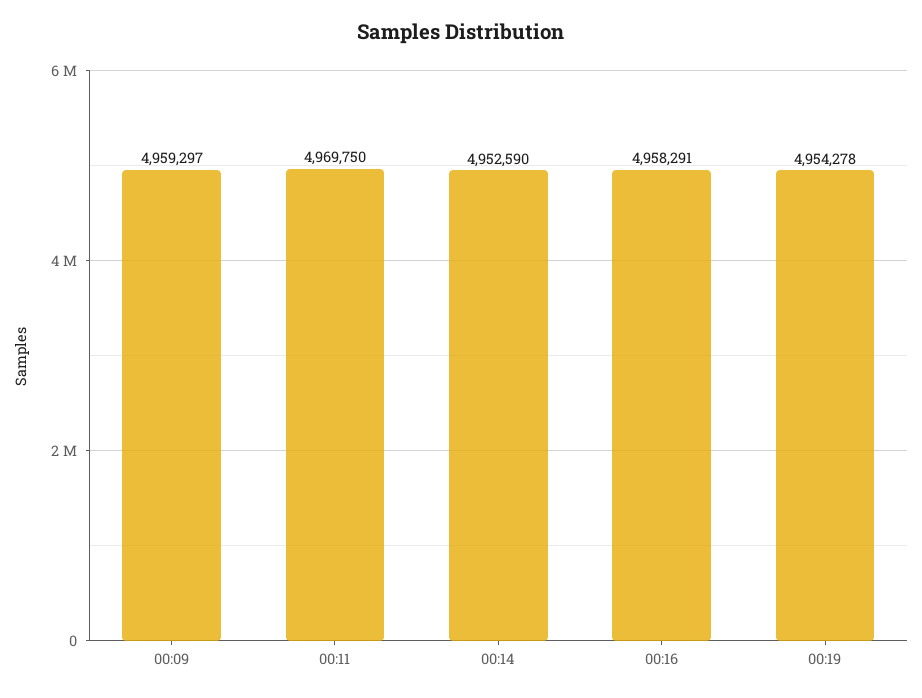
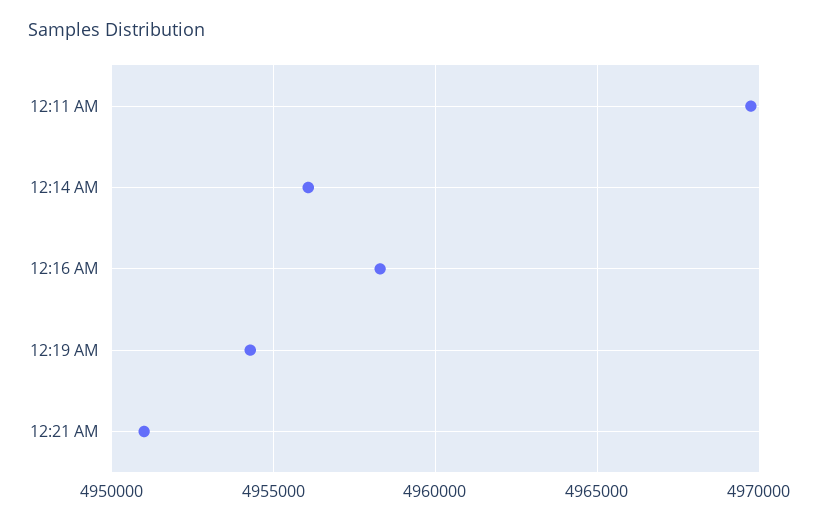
00:09: 4959297 -> none
00:14: 4952590 -> 4956000
12:21 AM: none -> 4951000

